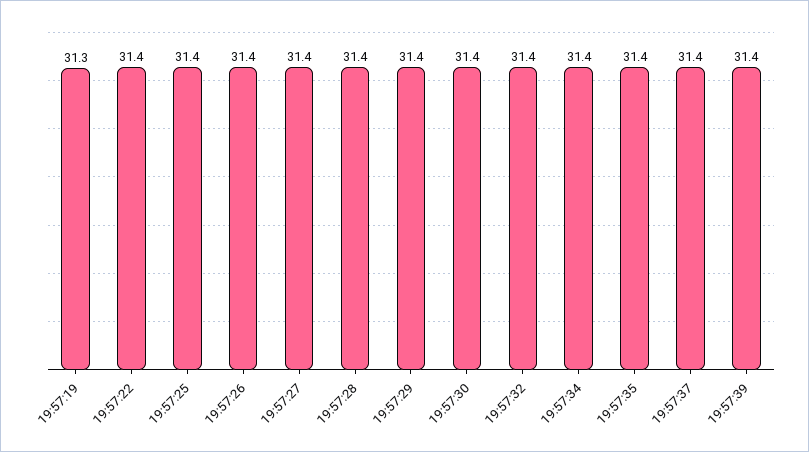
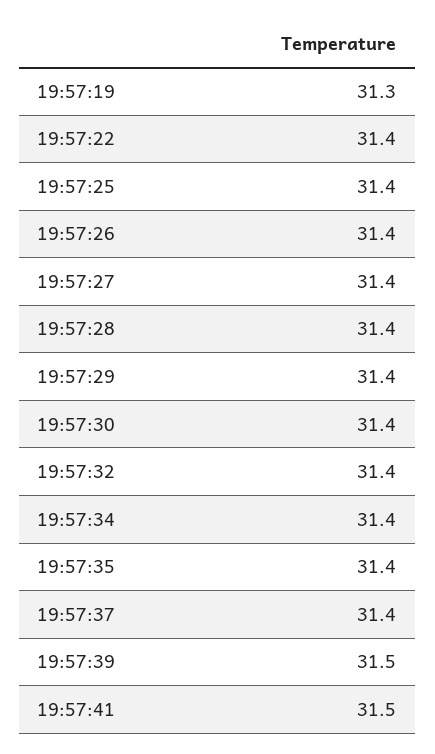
19:57:39: 31.4 -> 31.5
19:57:41: none -> 31.5

